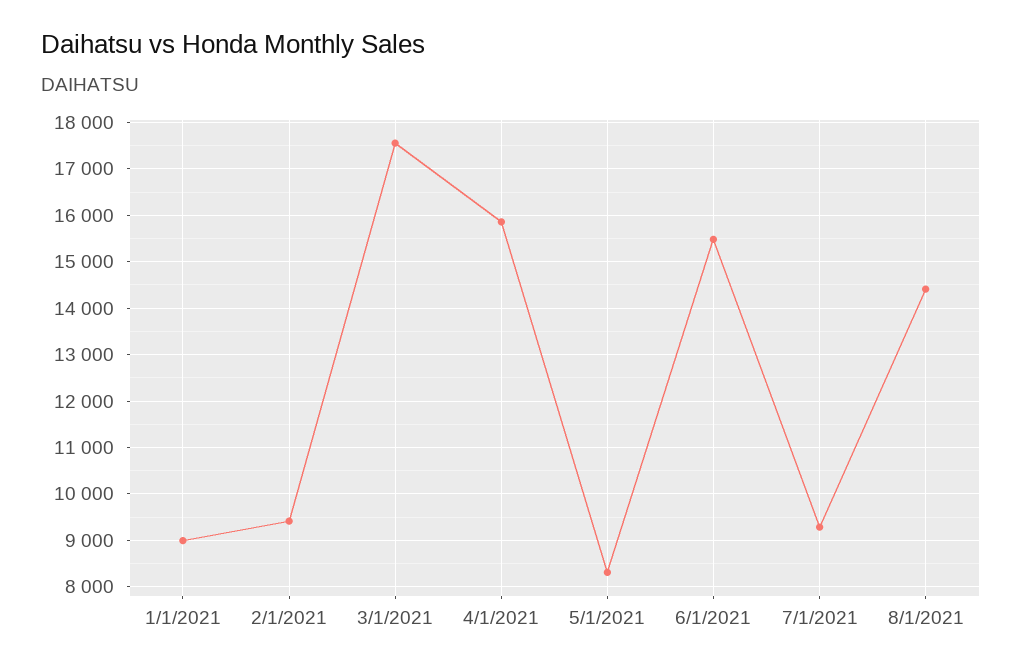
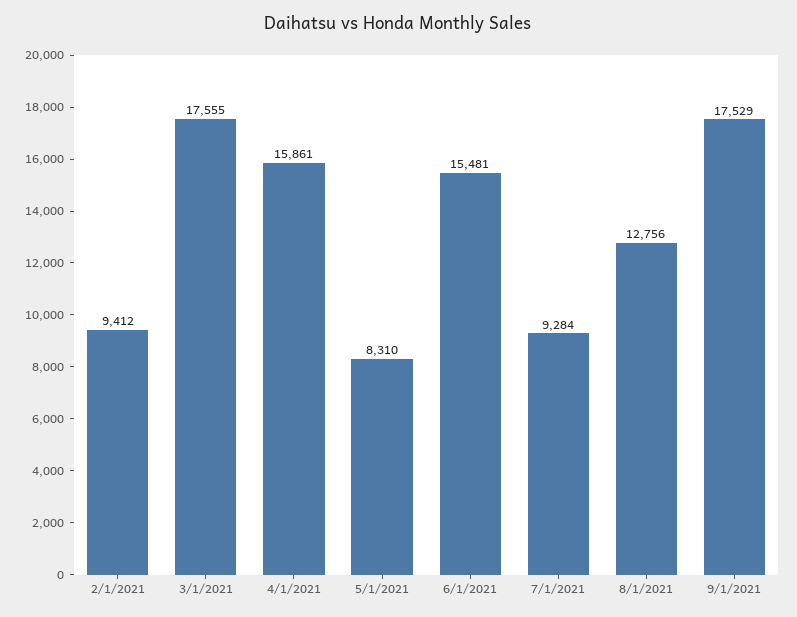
1/1/2021: 9000 -> none
8/1/2021: 14400 -> 12756
9/1/2021: none -> 17529

